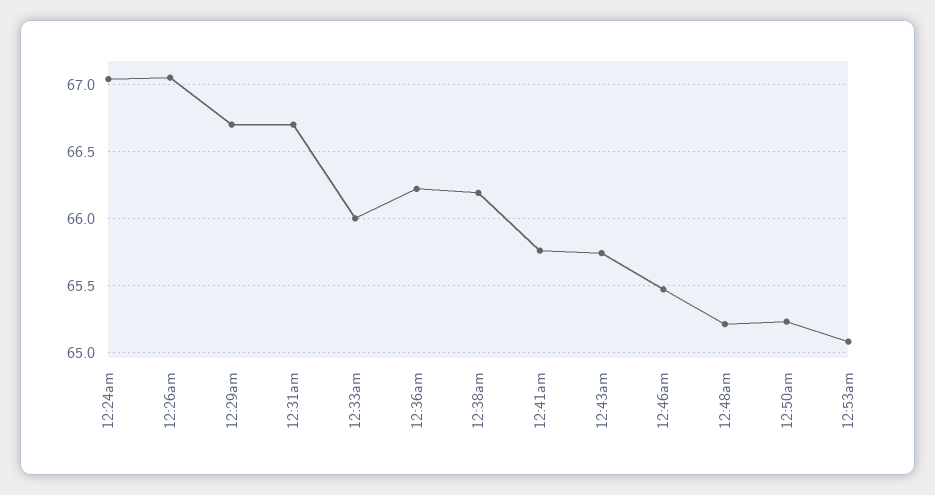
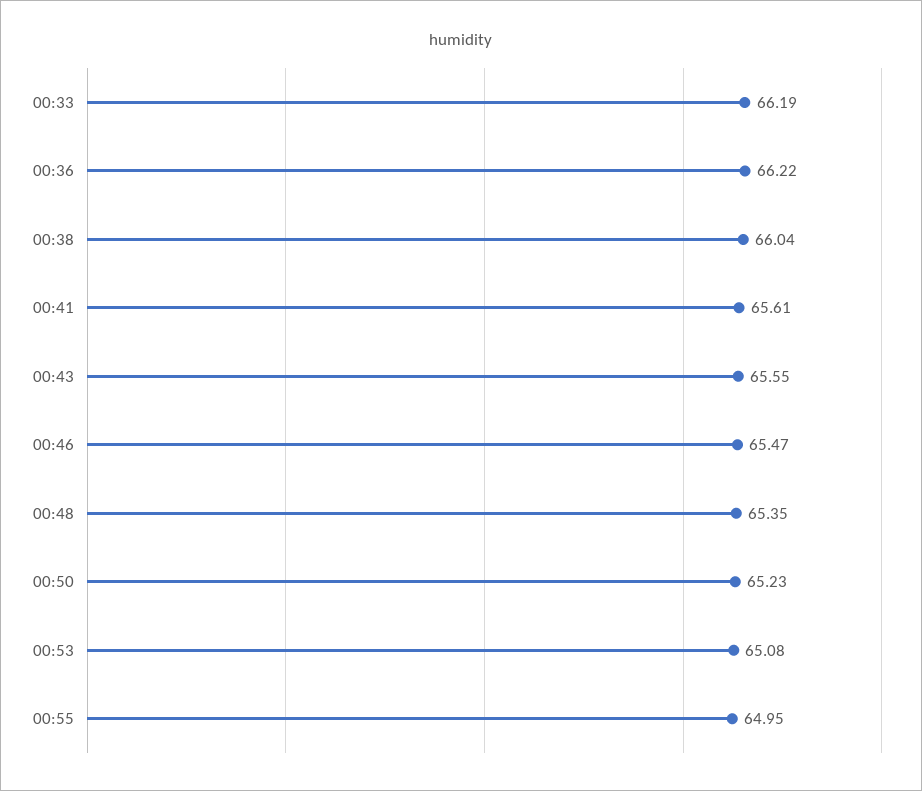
12:24am: 67.05 -> none
12:26am: 67.05 -> none
12:29am: 66.7 -> none
12:31am: 66.7 -> none
12:33am: 66 -> 66.19
12:38am: 66.2 -> 66.04
12:41am: 65.75 -> 65.61
12:43am: 65.75 -> 65.55
12:48am: 65.2 -> 65.35
00:55: none -> 64.95

